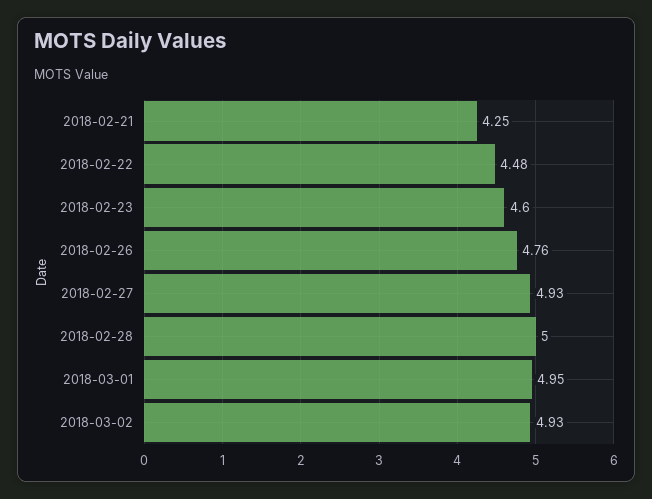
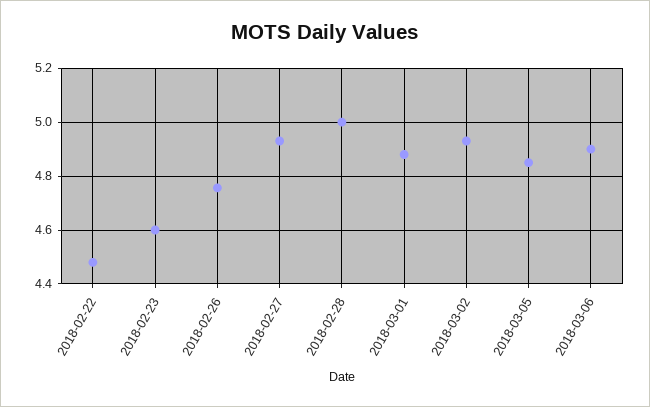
2018-02-21: 4.25 -> none
2018-03-01: 4.95 -> 4.875
2018-03-05: none -> 4.85
2018-03-06: none -> 4.9

